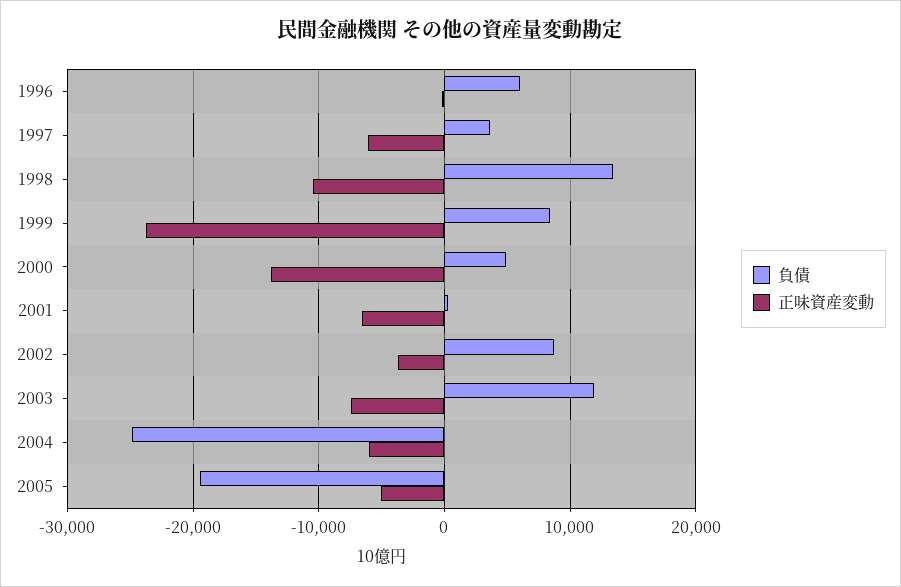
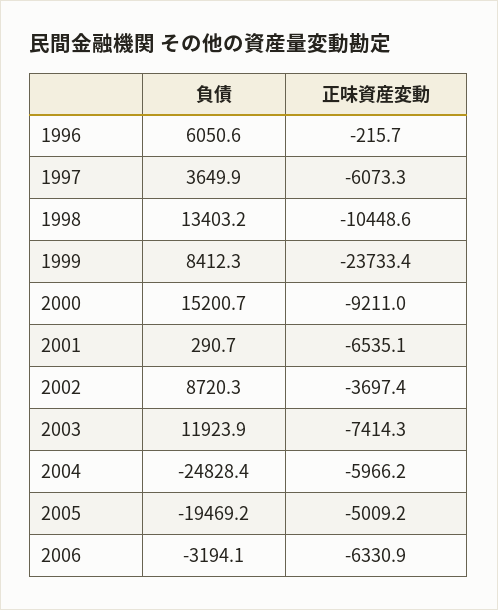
負債, 2000: 5000 -> 15200.7
正味資産変動, 2000: -14000 -> -9211
負債, 2006: none -> -3194.1
正味資産変動, 2006: none -> -6330.9

